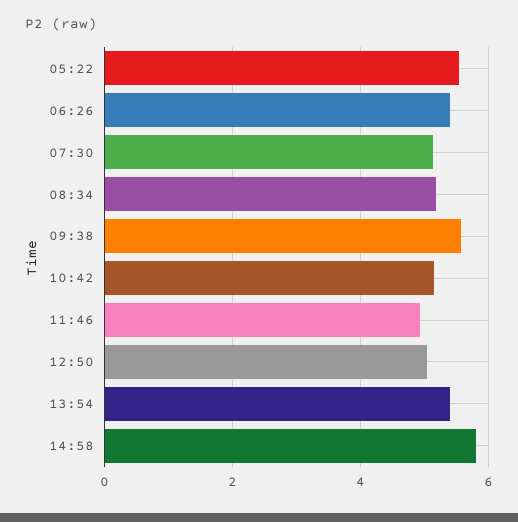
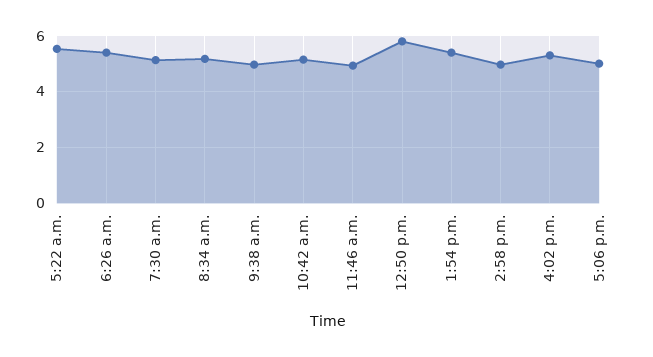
09:38: 5.6 -> 5
12:50: 5 -> 5.75
14:58: 5.8 -> 5
4:02 p.m.: none -> 5.25
5:06 p.m.: none -> 5

